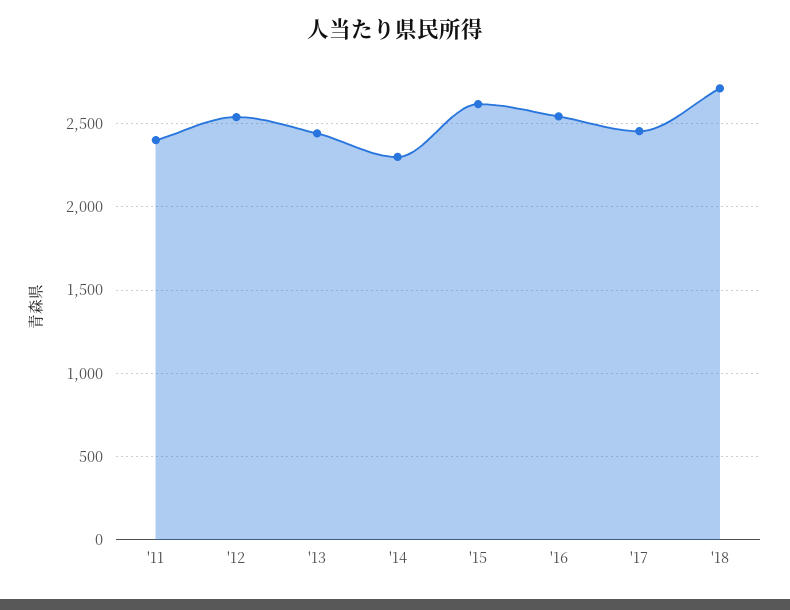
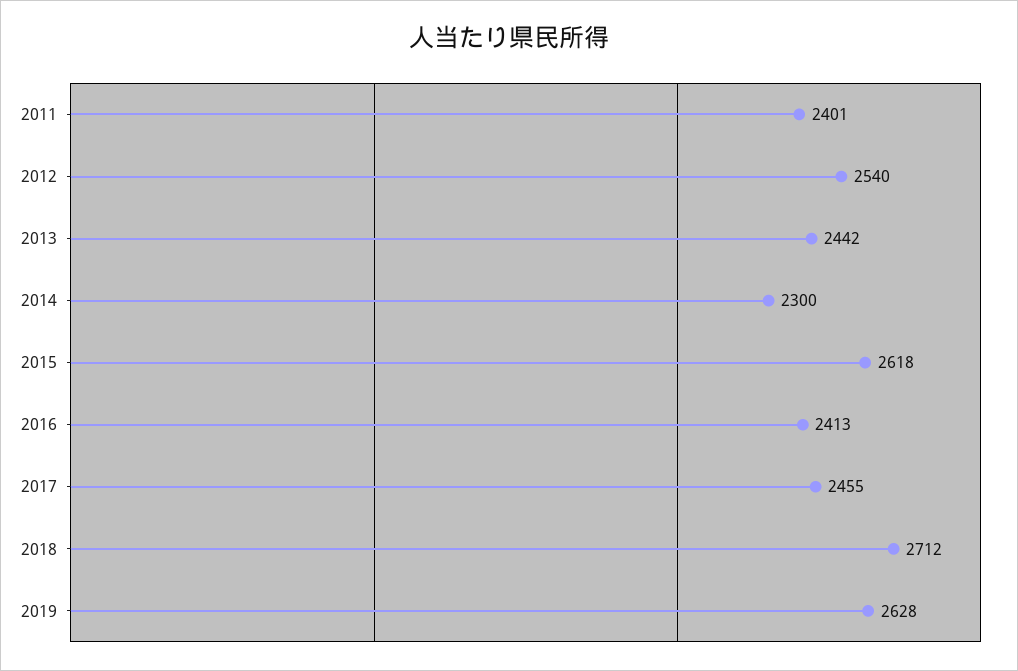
'16: 2550 -> 2413
2019: none -> 2628

